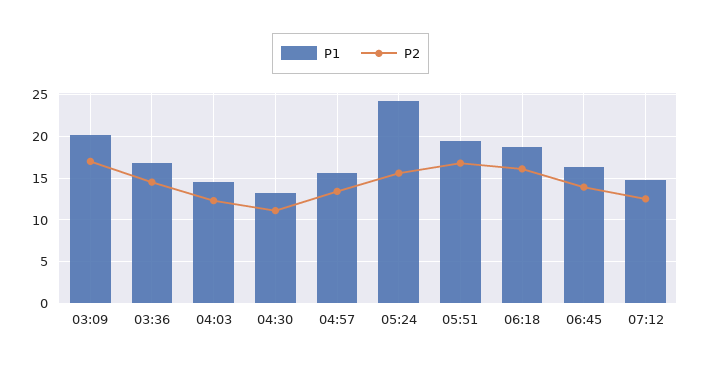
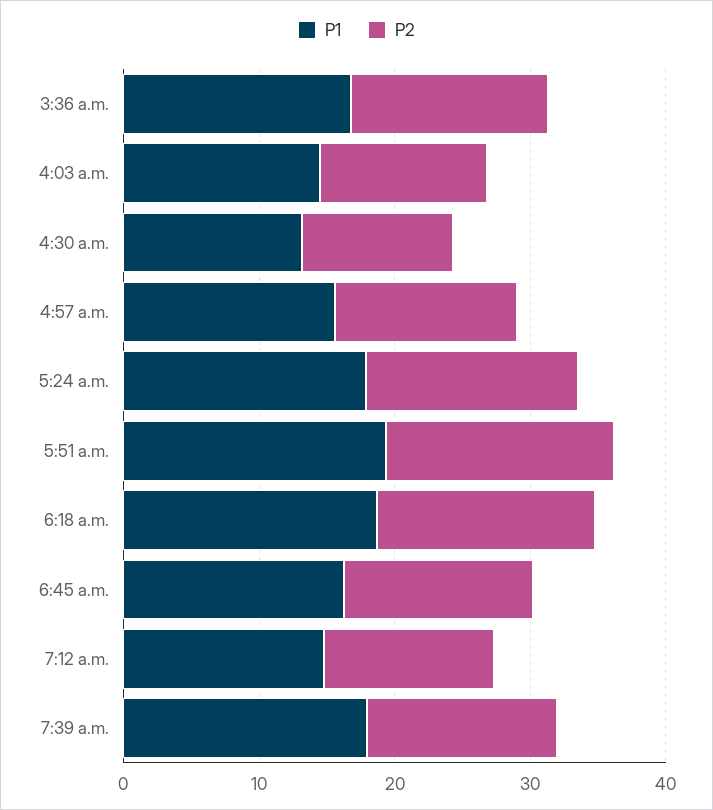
P1, 03:09: 20 -> none
P2, 03:09: 17 -> none
P1, 05:24: 24 -> 18
P1, 7:39 a.m.: none -> 18
P2, 7:39 a.m.: none -> 14

